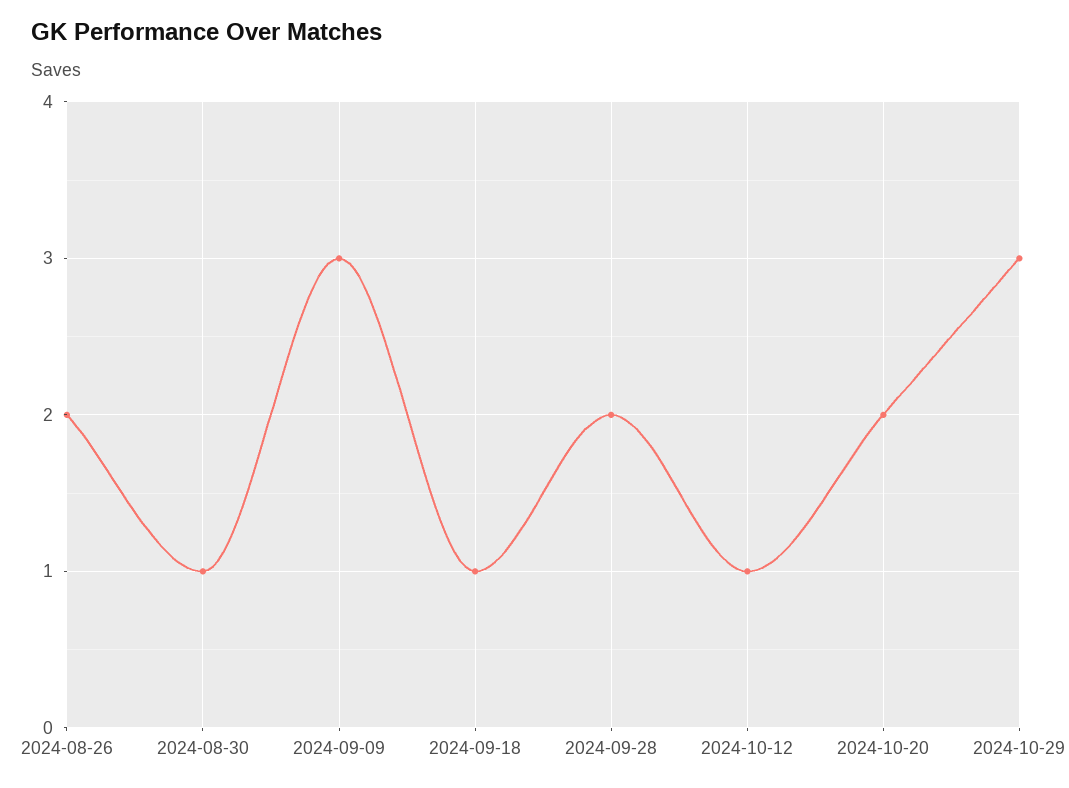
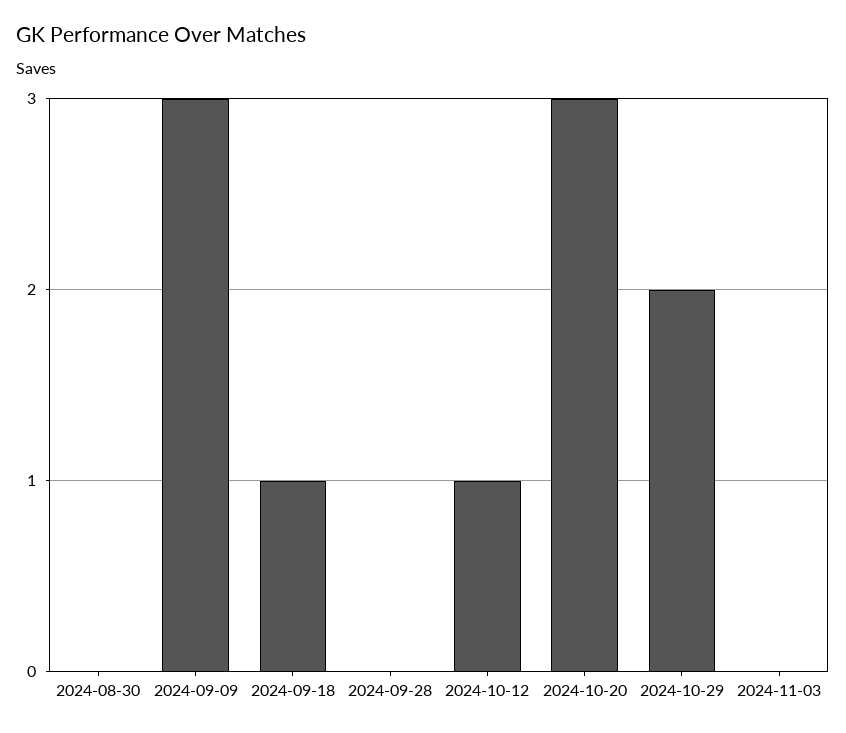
2024-08-26: 2 -> none
2024-08-30: 1 -> 0
2024-09-28: 2 -> 0
2024-10-20: 2 -> 3
2024-10-29: 3 -> 2
2024-11-03: none -> 0

